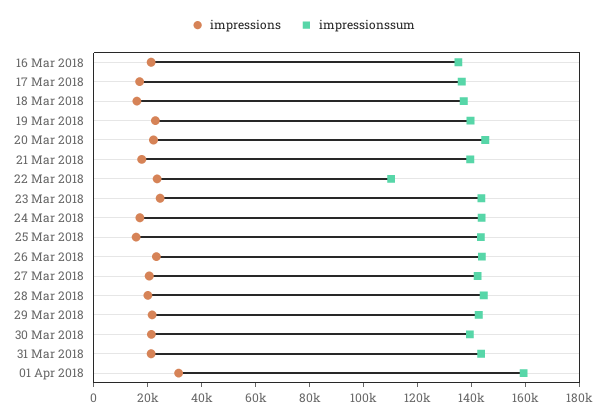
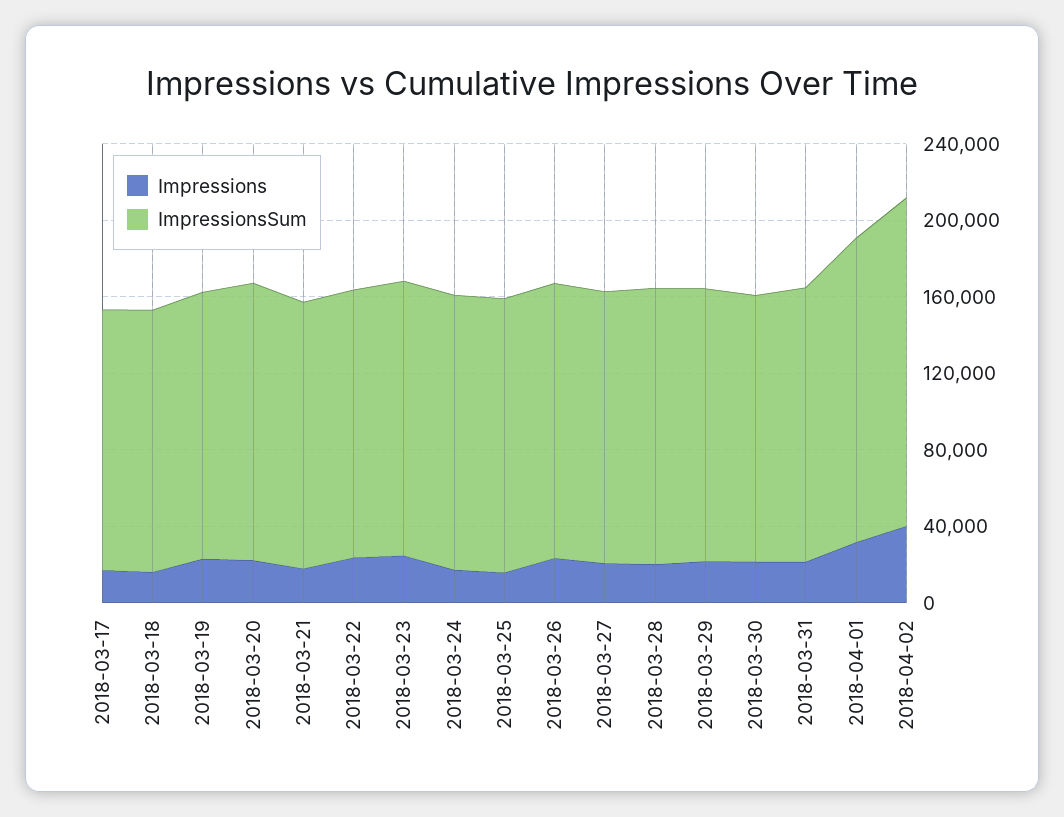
impressions, 16 Mar 2018: 20000 -> none
impressionssum, 16 Mar 2018: 135000 -> none
impressionssum, 22 Mar 2018: 110000 -> 140000
impressions, 2018-04-02: none -> 40000
impressionssum, 2018-04-02: none -> 170000

